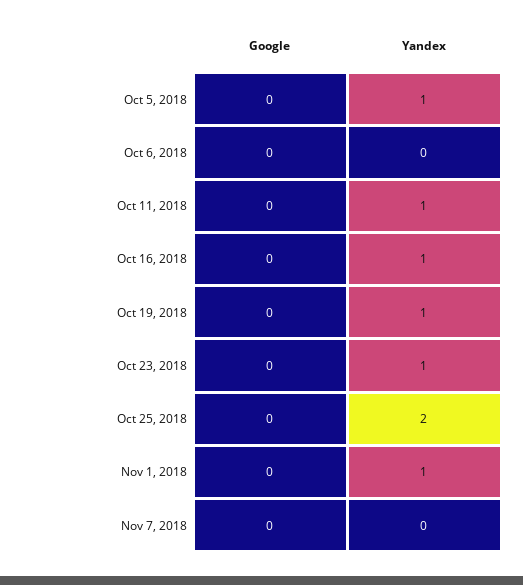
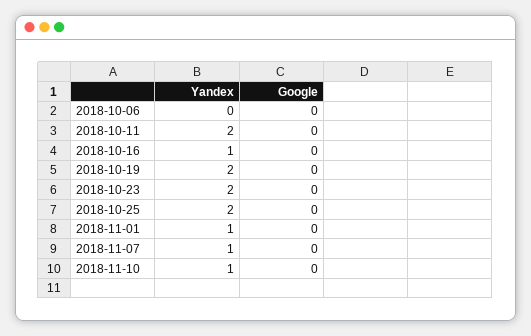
Google, Oct 5, 2018: 0 -> none
Yandex, Oct 5, 2018: 1 -> none
Yandex, Oct 11, 2018: 1 -> 2
Yandex, Oct 19, 2018: 1 -> 2
Yandex, Oct 23, 2018: 1 -> 2
Yandex, Nov 7, 2018: 0 -> 1
Yandex, 2018-11-10: none -> 1
Google, 2018-11-10: none -> 0

